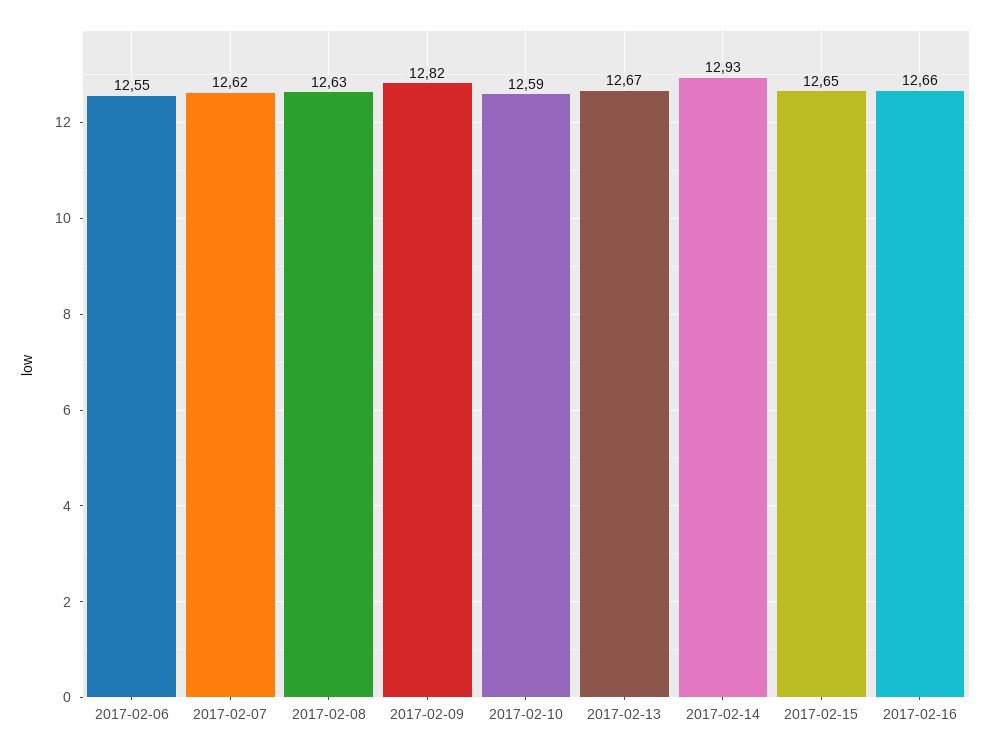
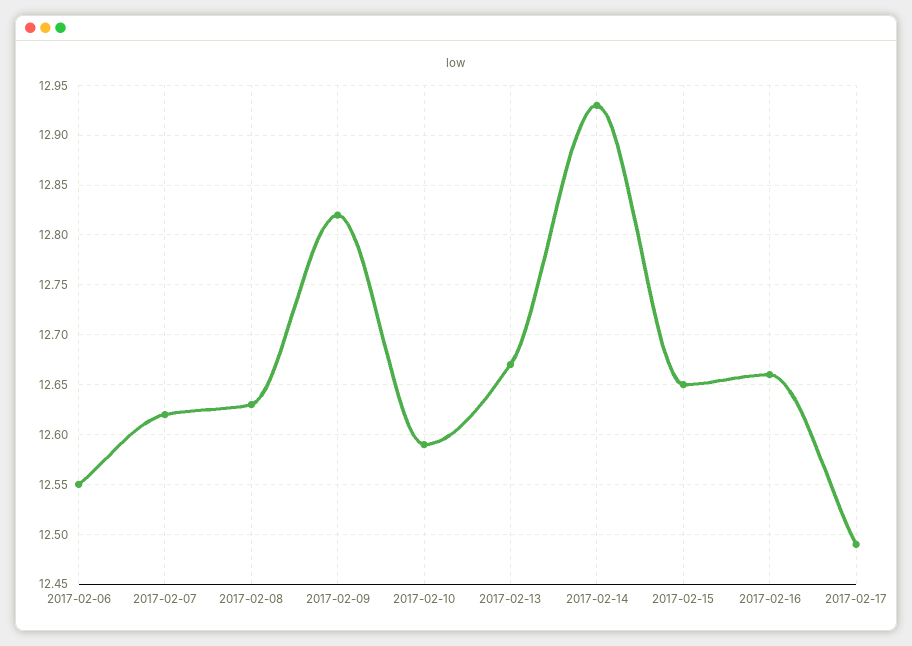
2017-02-17: none -> 12.49

